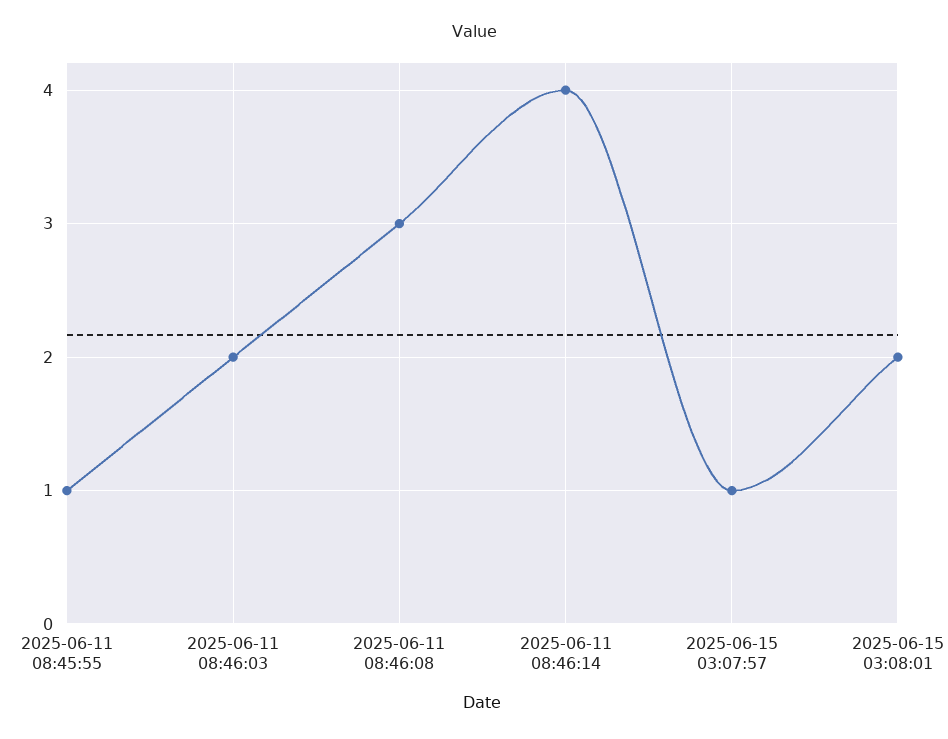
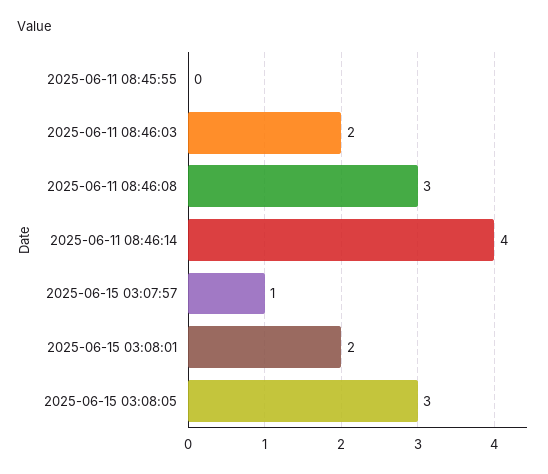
2025-06-11 08:45:55: 1 -> 0
2025-06-15 03:08:05: none -> 3

